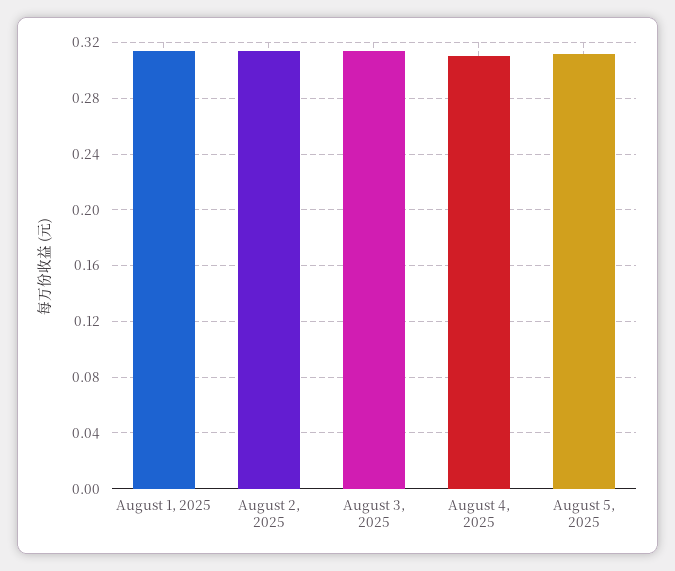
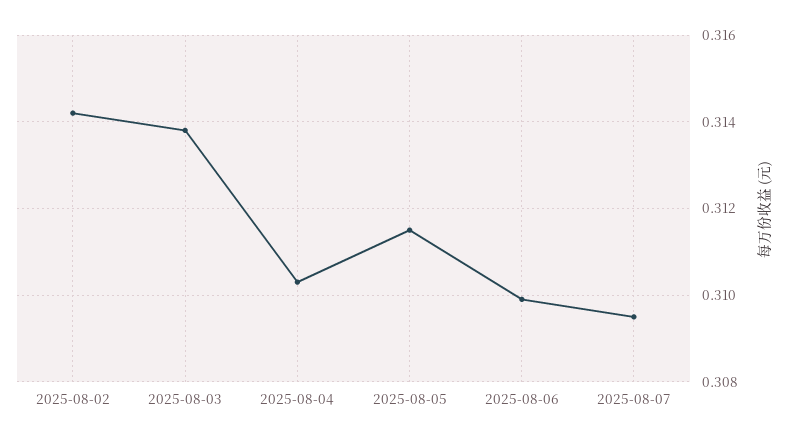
August 1, 2025: 0.315 -> none
2025-08-06: none -> 0.31
2025-08-07: none -> 0.3095

